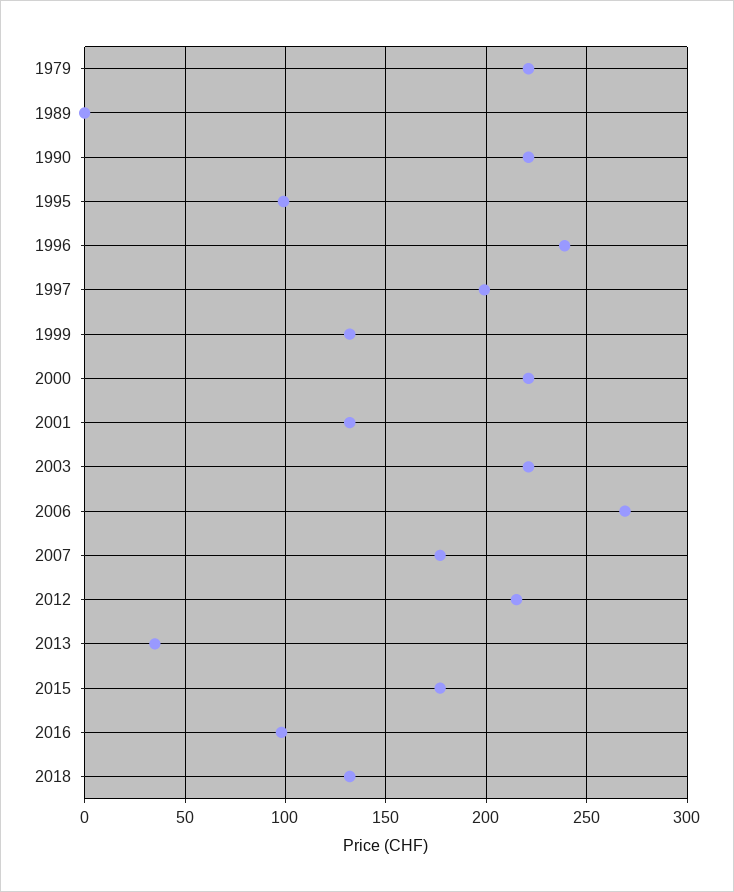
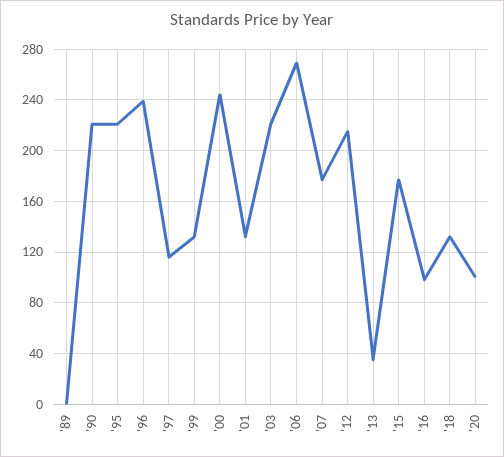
1979: 220 -> none
1995: 100 -> 220
1997: 200 -> 115
2000: 220 -> 245
'20: none -> 100

